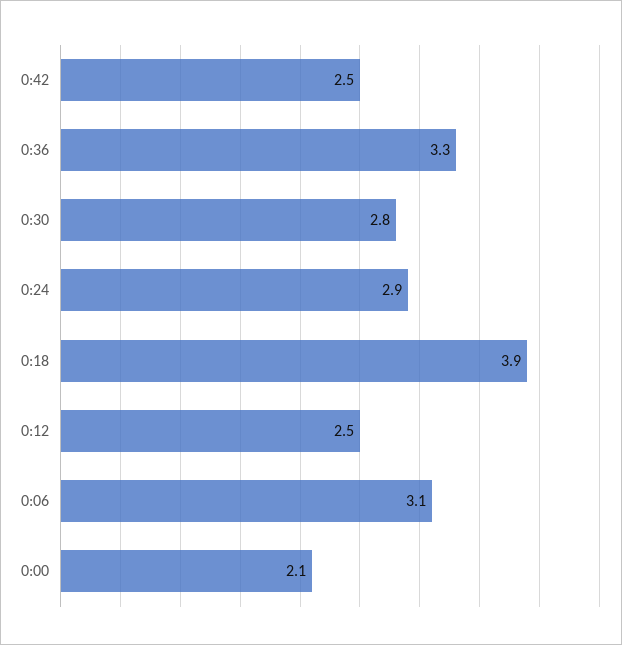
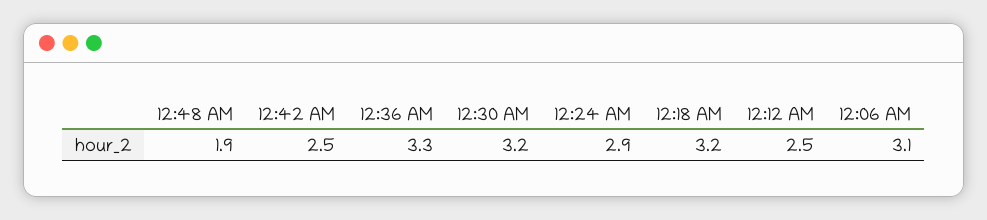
0:30: 2.8 -> 3.2
0:18: 3.9 -> 3.2
0:00: 2.1 -> none
12:48 AM: none -> 1.9

